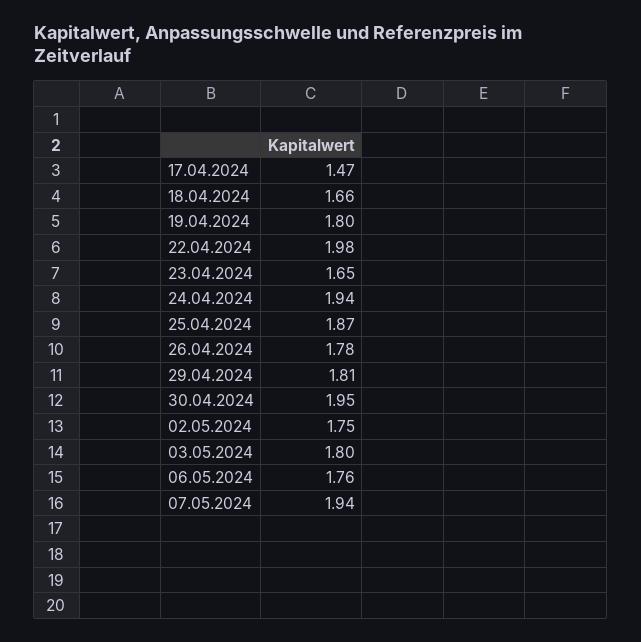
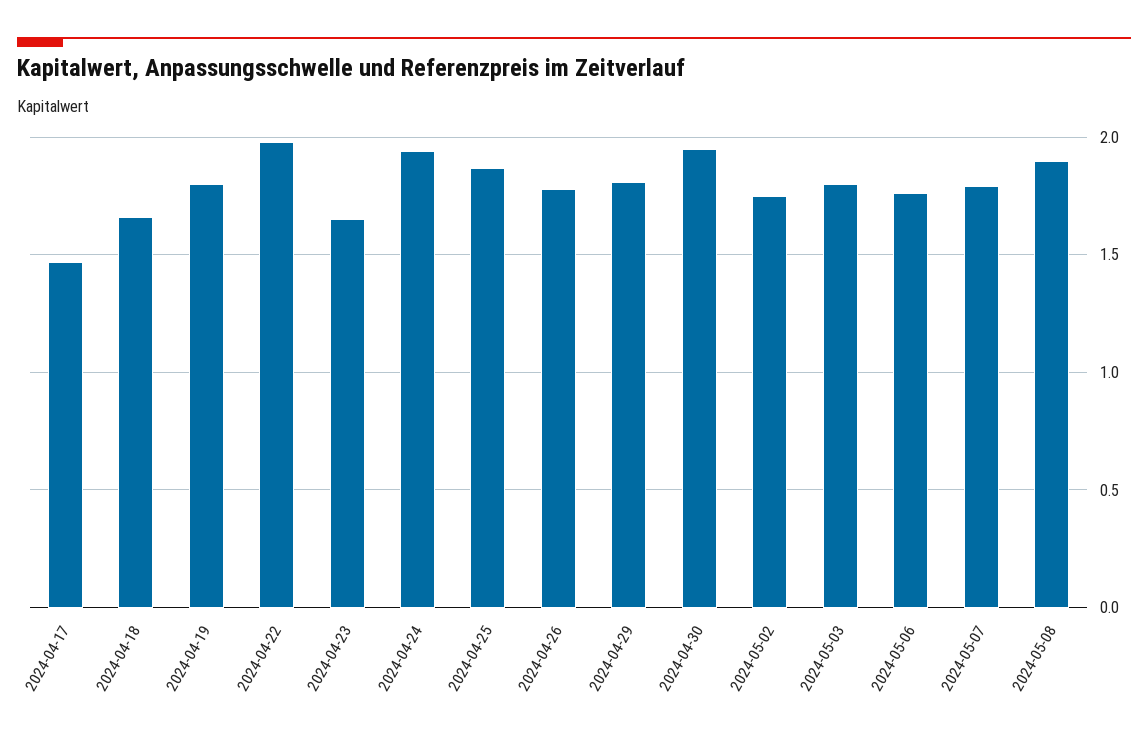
07.05.2024: 1.94 -> 1.8
2024-05-08: none -> 1.9

